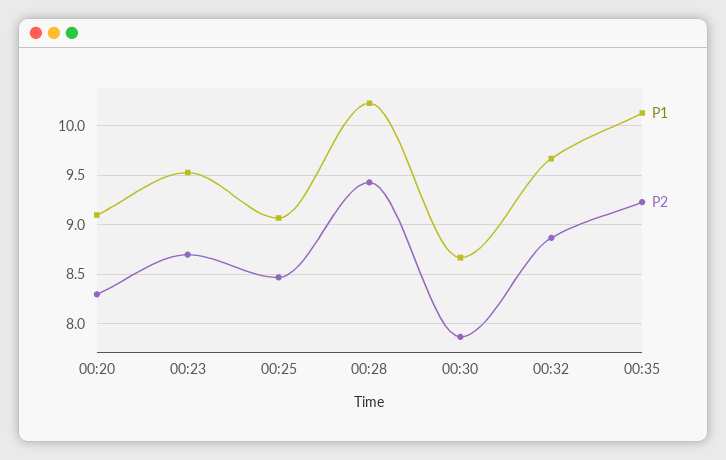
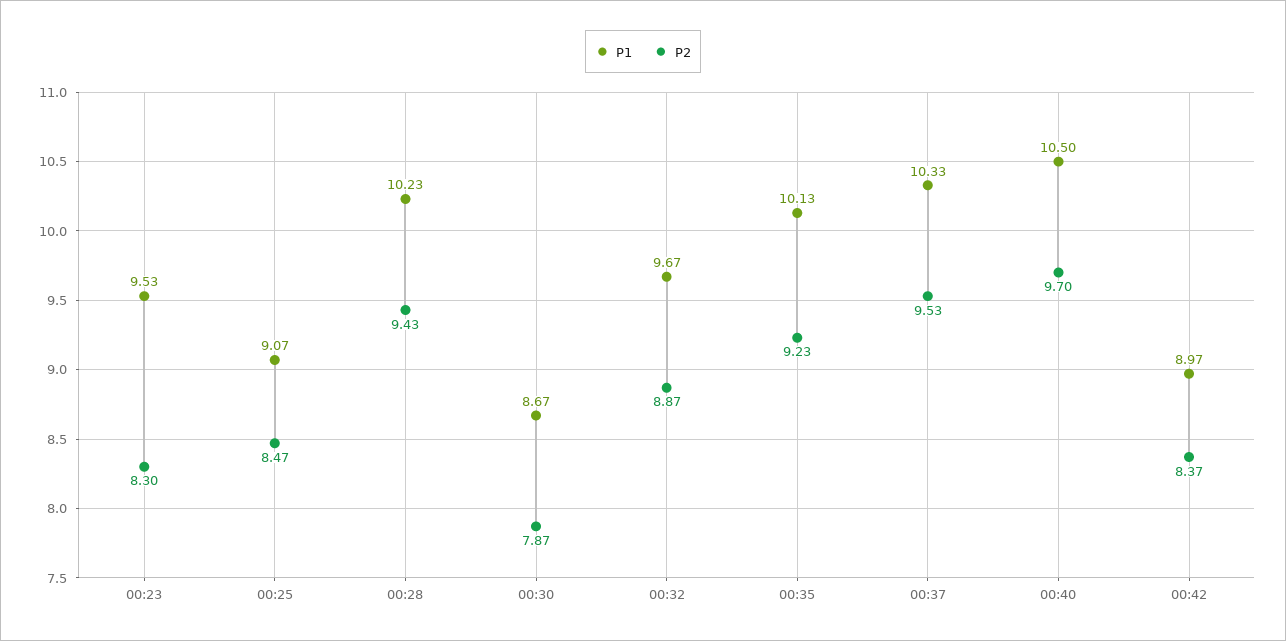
P1, 00:20: 9.1 -> none
P2, 00:20: 8.3 -> none
P2, 00:23: 8.7 -> 8.3
P1, 00:37: none -> 10.33
P2, 00:37: none -> 9.53
P1, 00:40: none -> 10.5
P2, 00:40: none -> 9.7
P1, 00:42: none -> 8.97
P2, 00:42: none -> 8.37

